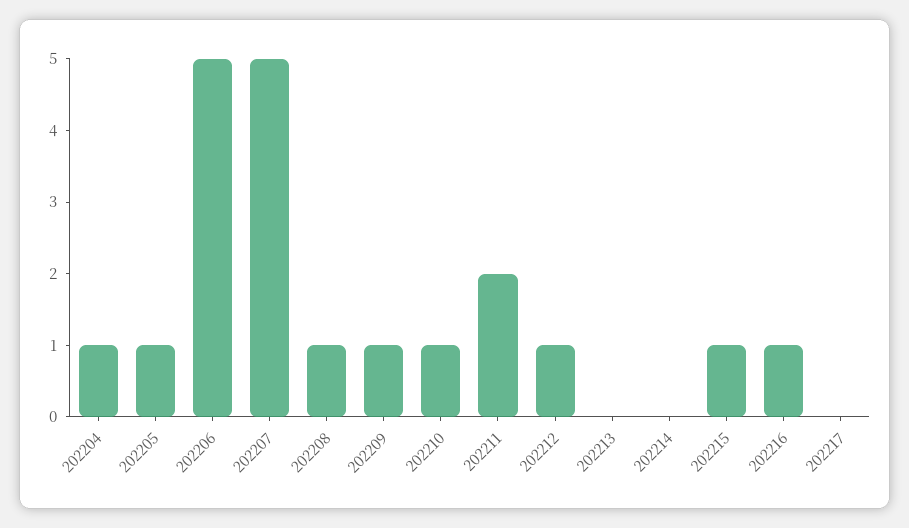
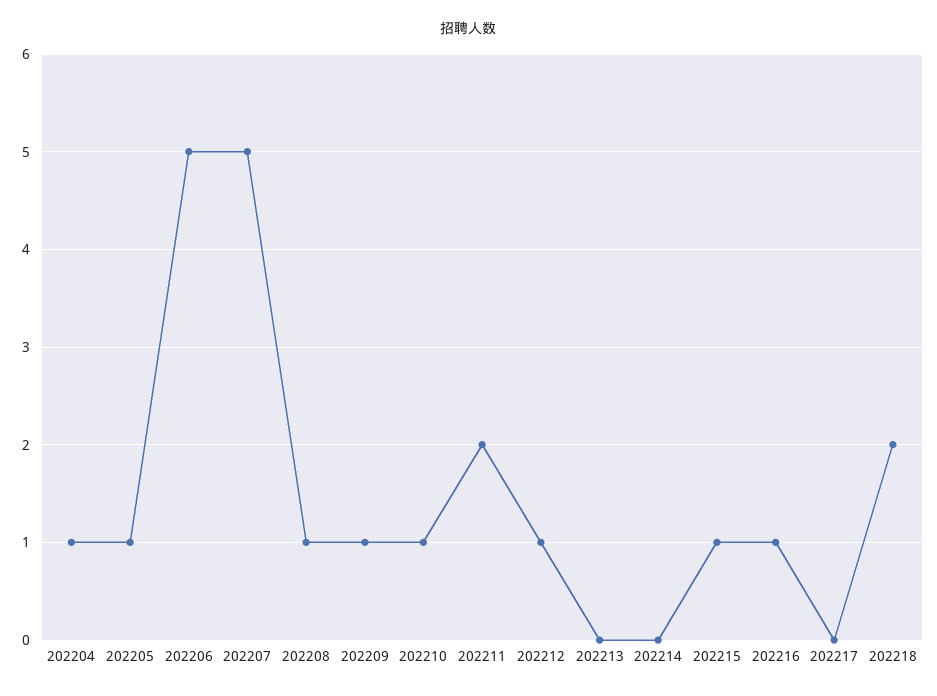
202218: none -> 2

